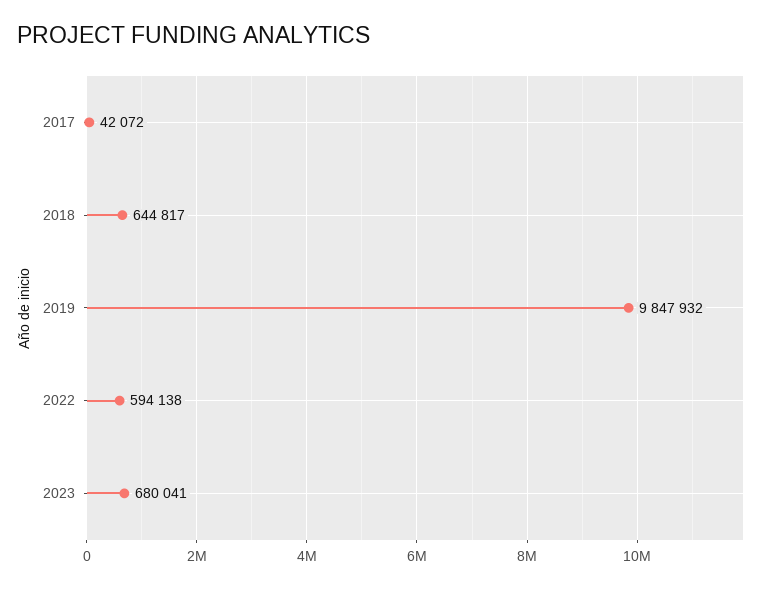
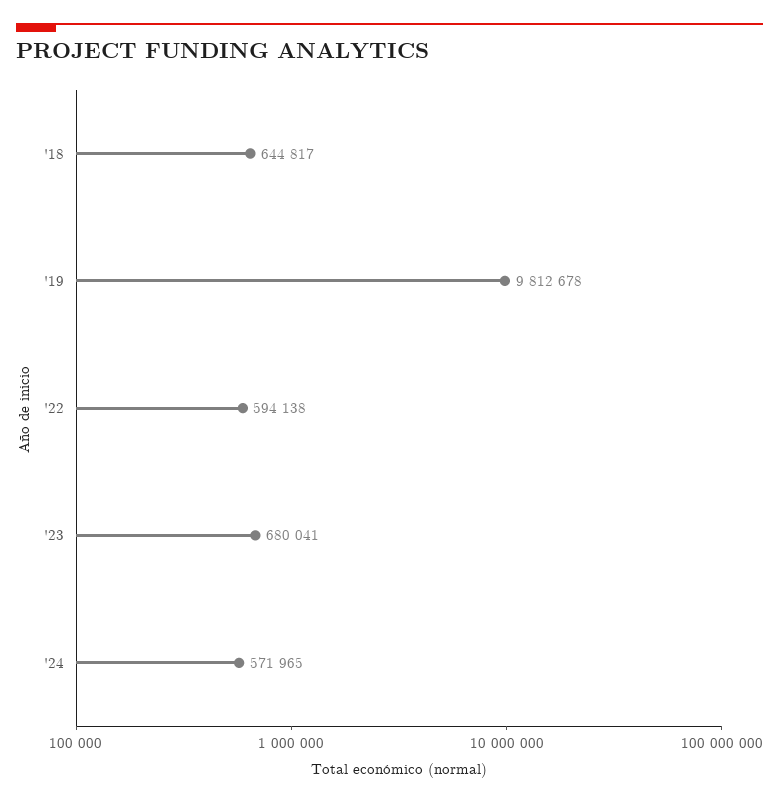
2017: 42072 -> none
2019: 9847932 -> 9812678
'24: none -> 571965

